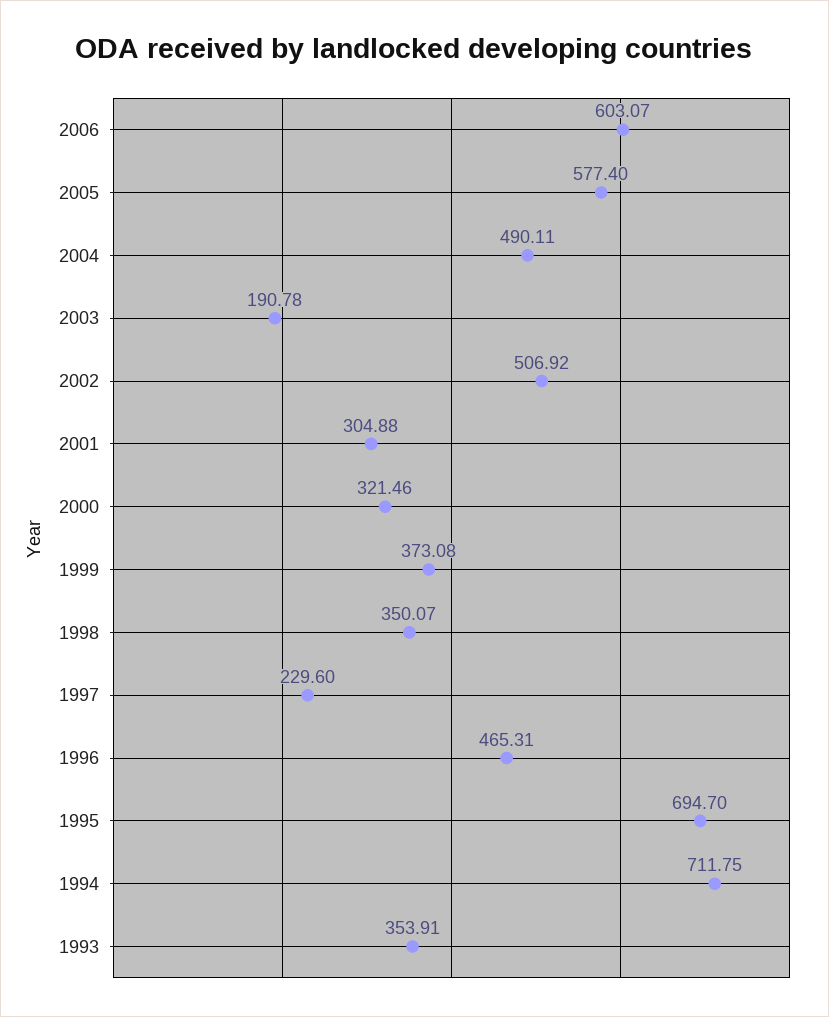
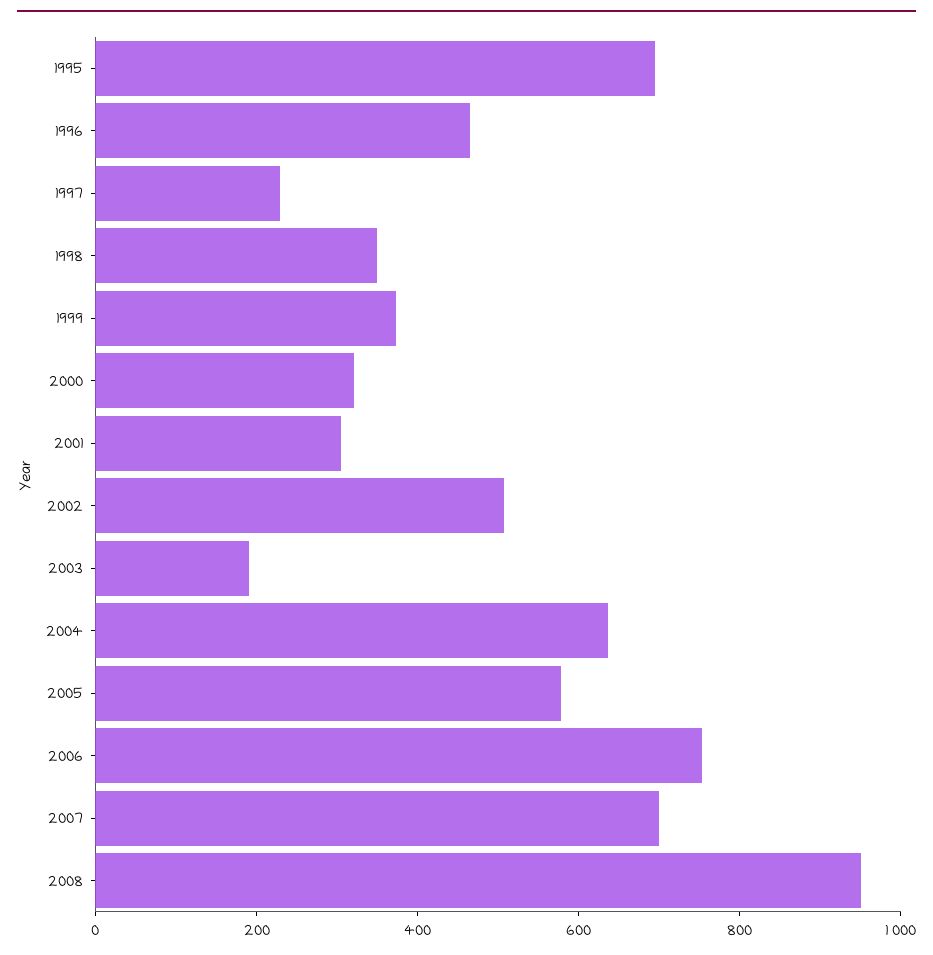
2006: 603.07 -> 750
2004: 490.11 -> 650
1994: 711.75 -> none
1993: 353.91 -> none
2007: none -> 700
2008: none -> 950

